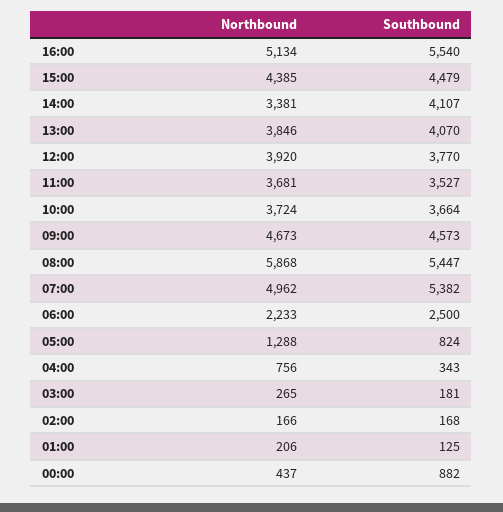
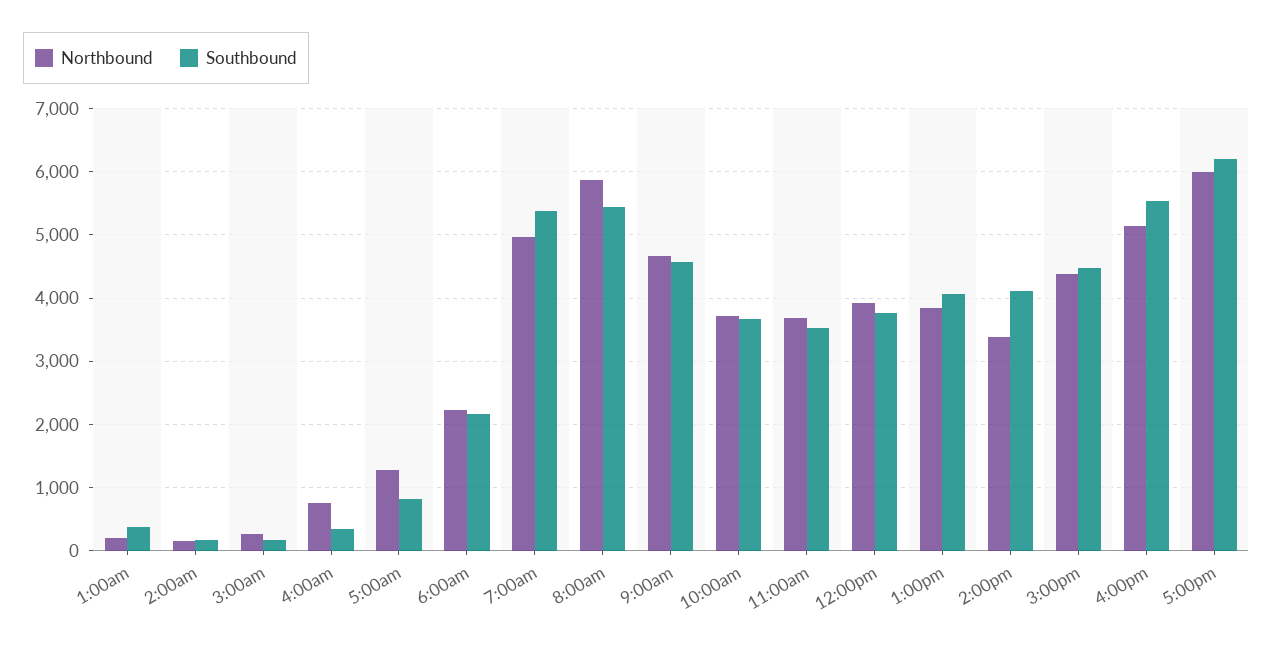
Southbound, 06:00: 2500 -> 2200
Southbound, 01:00: 125 -> 400
Northbound, 00:00: 437 -> none
Southbound, 00:00: 882 -> none
Northbound, 5:00pm: none -> 6000
Southbound, 5:00pm: none -> 6200

